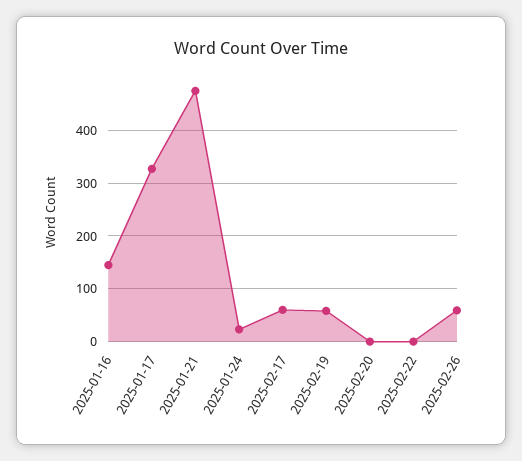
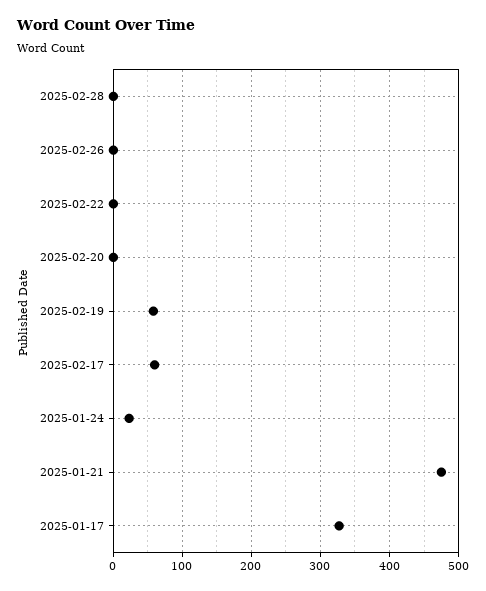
2025-01-16: 140 -> none
2025-02-26: 60 -> 0
2025-02-28: none -> 0

